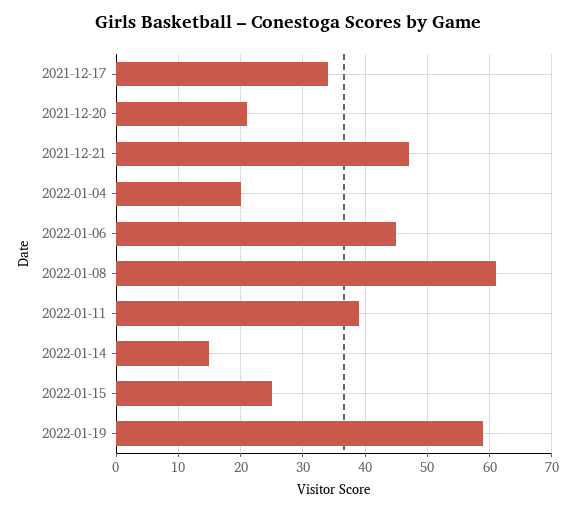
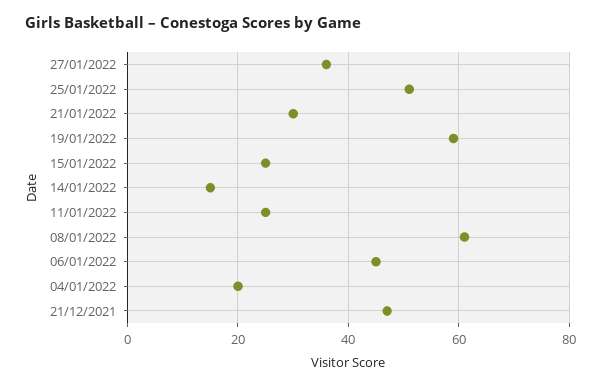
2021-12-17: 34 -> none
2021-12-20: 21 -> none
2022-01-11: 39 -> 25
27/01/2022: none -> 35
25/01/2022: none -> 50
21/01/2022: none -> 30

